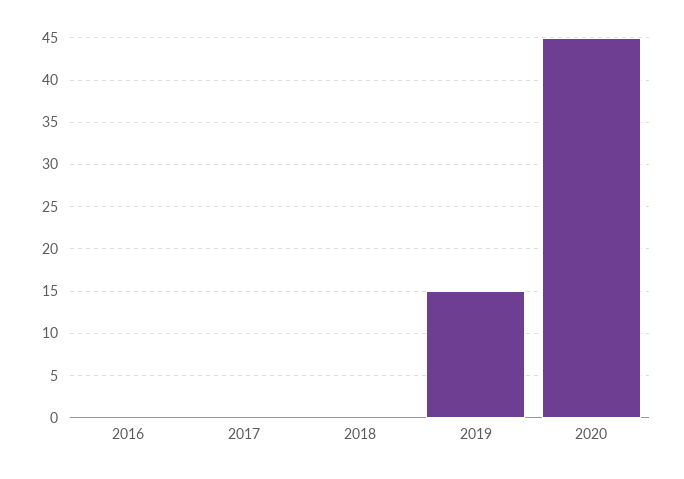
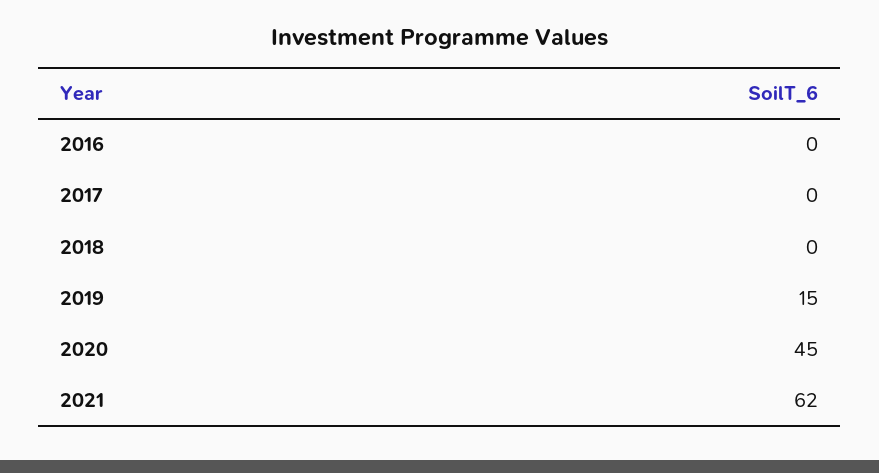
2021: none -> 62

